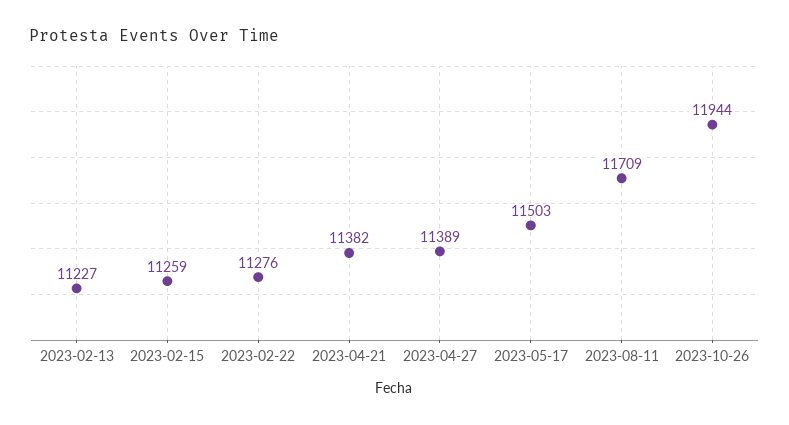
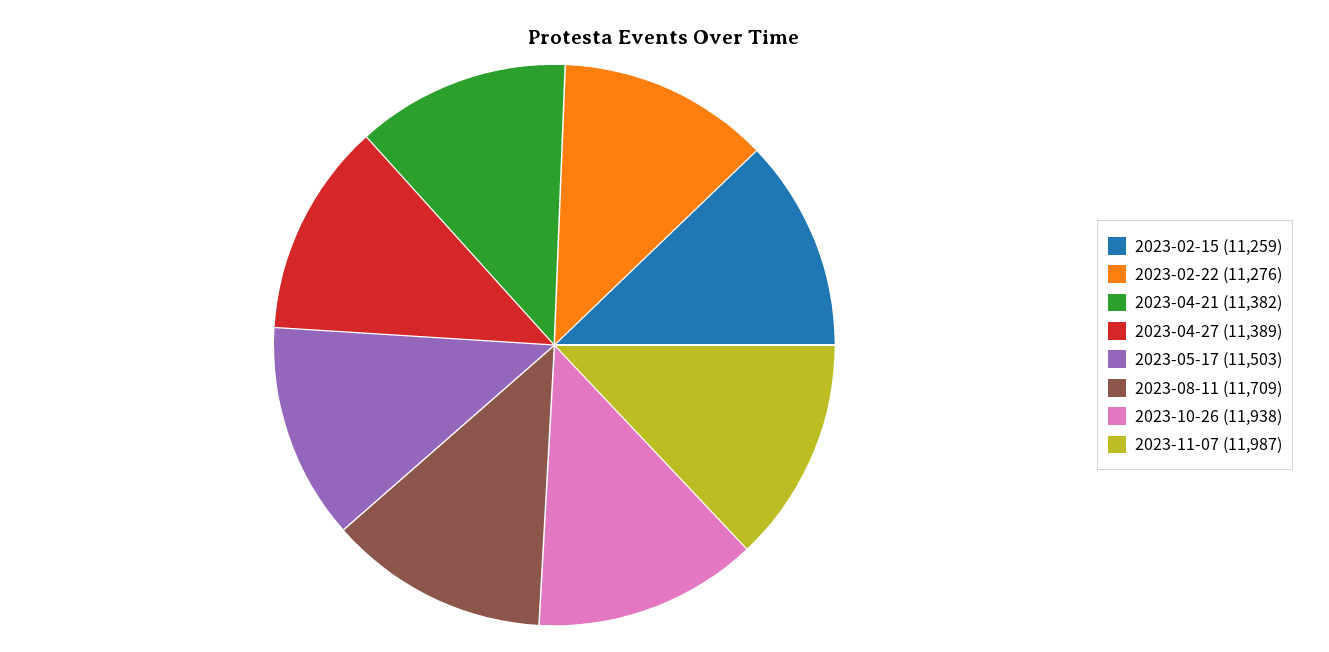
2023-02-13: 11227 -> none
2023-10-26: 11944 -> 11938
2023-11-07: none -> 11987

